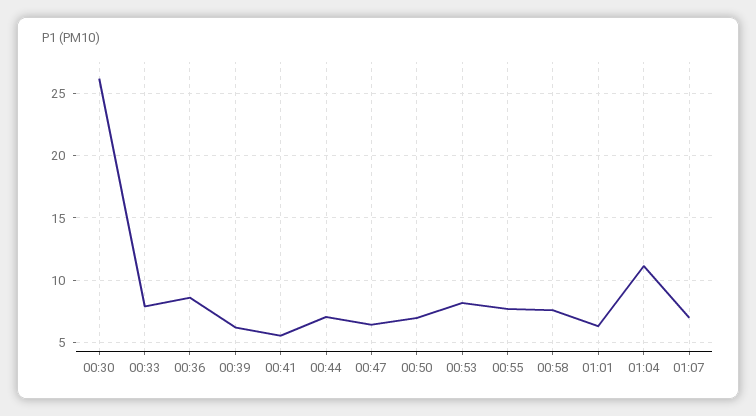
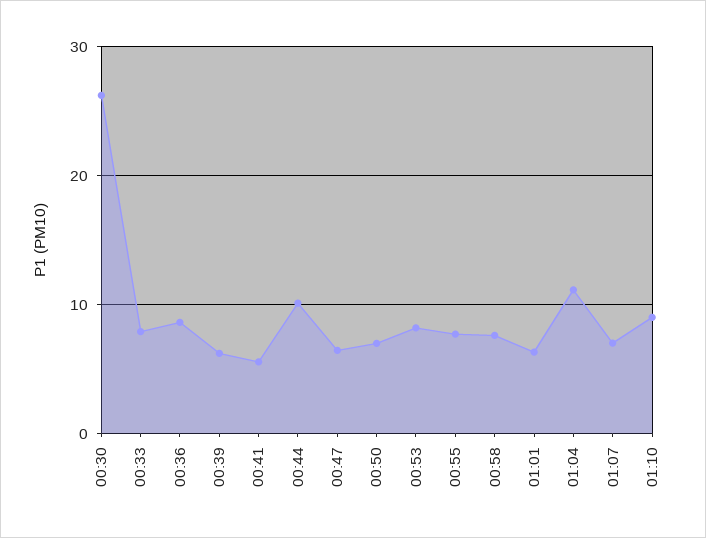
00:44: 7 -> 10
01:10: none -> 9

